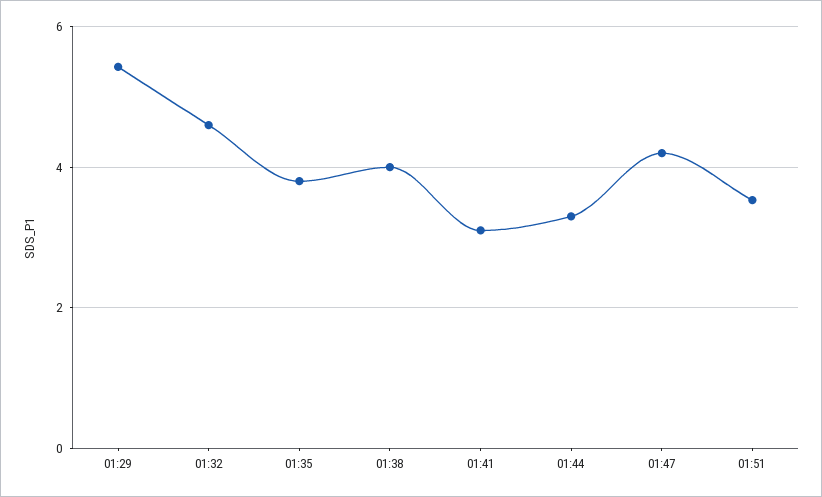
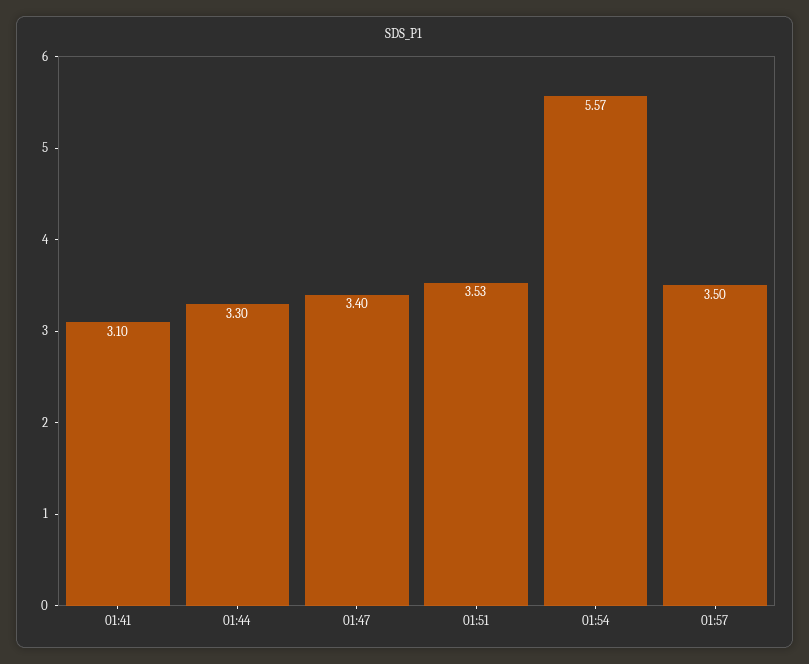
01:29: 5.4 -> none
01:32: 4.6 -> none
01:35: 3.8 -> none
01:38: 4 -> none
01:47: 4.2 -> 3.4
01:54: none -> 5.57
01:57: none -> 3.5

